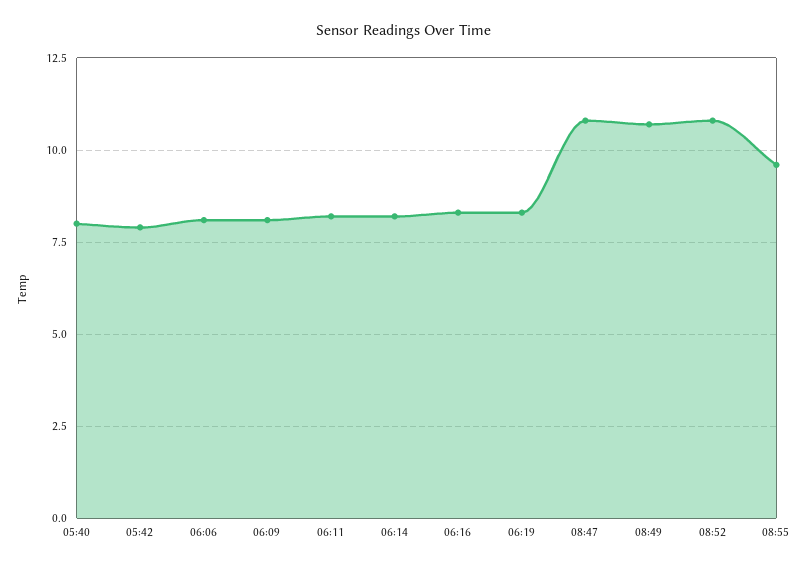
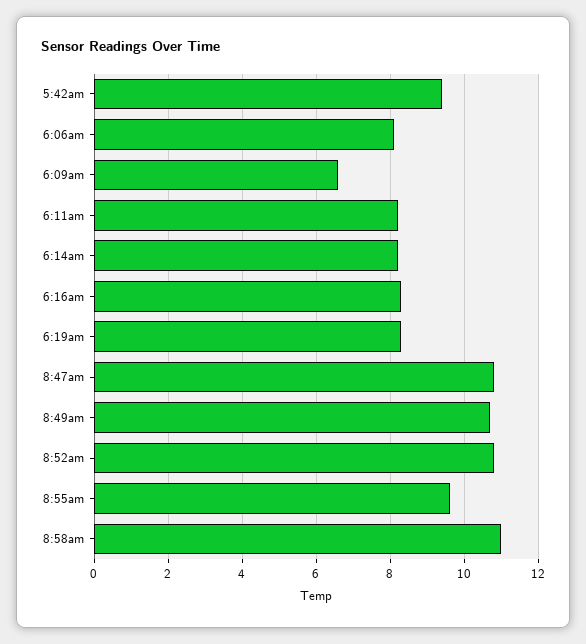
05:40: 8 -> none
05:42: 8 -> 9.5
06:09: 8 -> 6.5
8:58am: none -> 11

